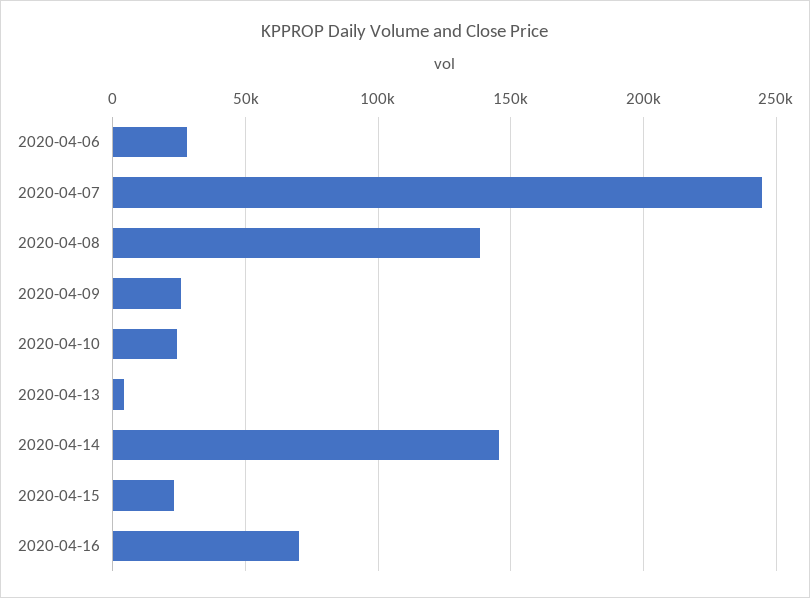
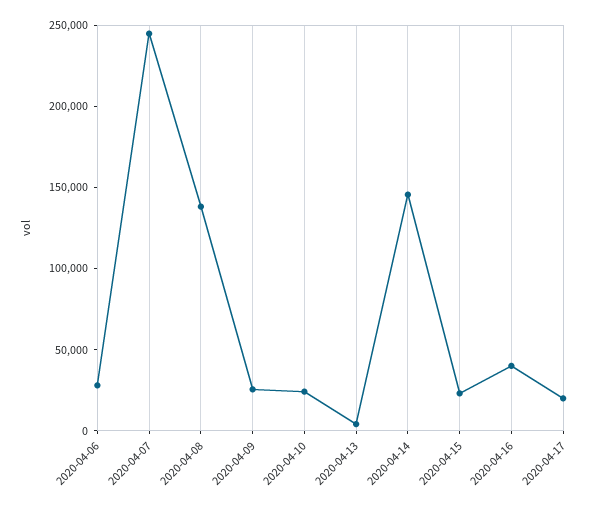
2020-04-16: 70000 -> 40000
2020-04-17: none -> 20000

